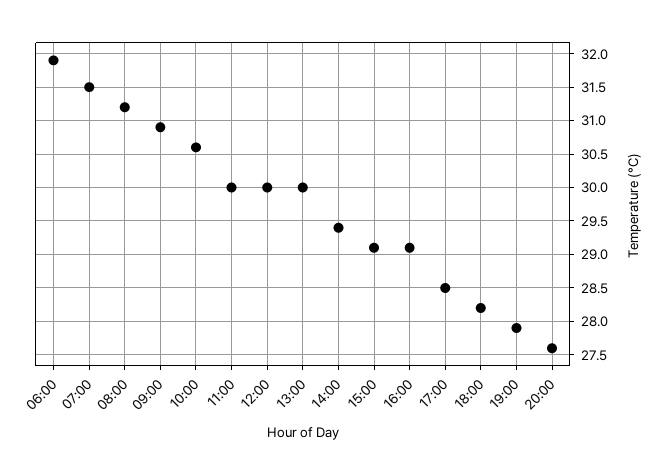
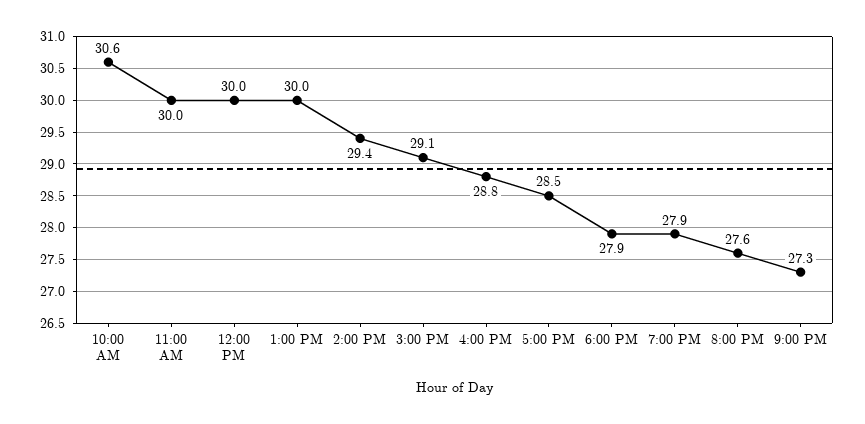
06:00: 31.9 -> none
07:00: 31.5 -> none
08:00: 31.2 -> none
09:00: 30.9 -> none
16:00: 29.1 -> 28.8
18:00: 28.2 -> 27.9
9:00 PM: none -> 27.3

